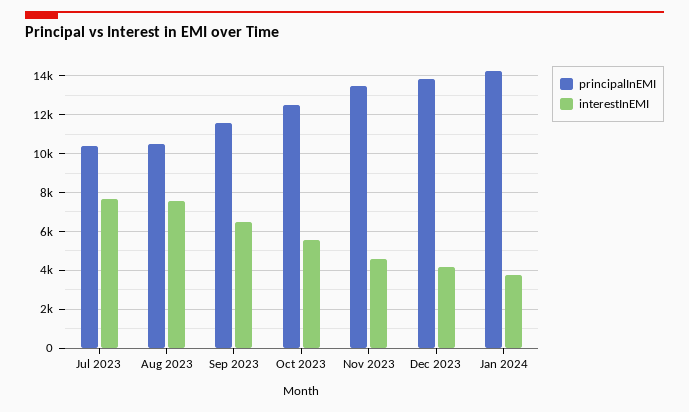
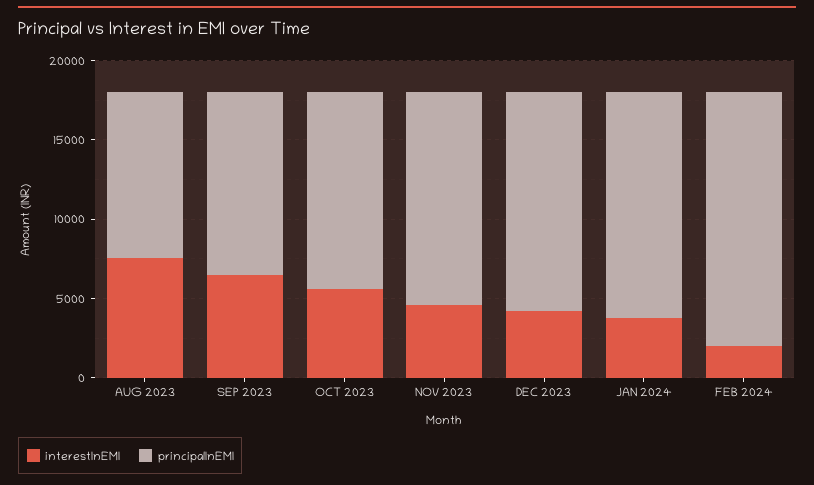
principalInEMI, Jul 2023: 10500 -> none
interestInEMI, Jul 2023: 7500 -> none
interestInEMI, FEB 2024: none -> 2000
principalInEMI, FEB 2024: none -> 16000

